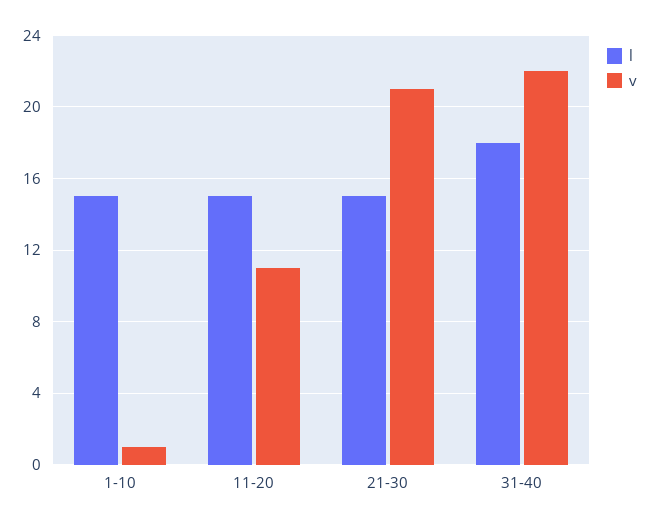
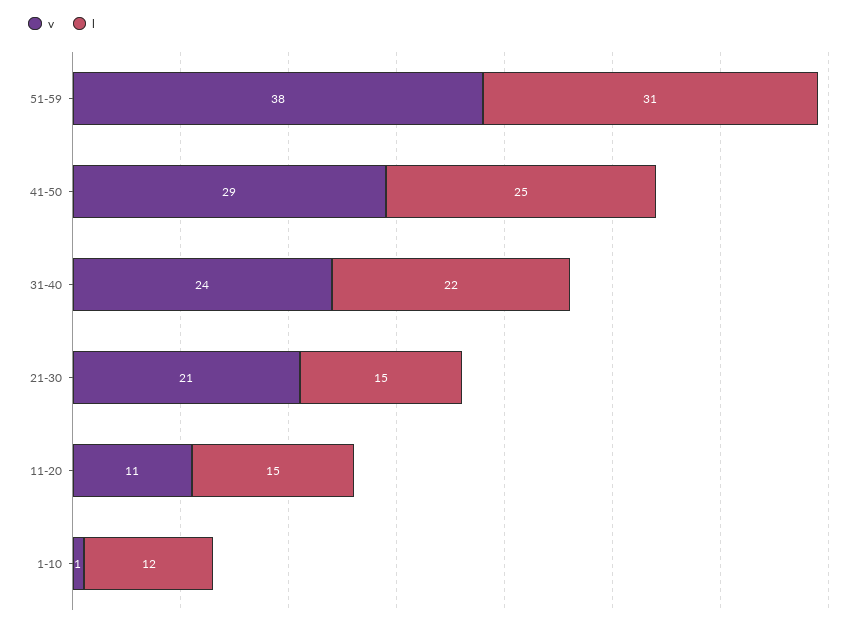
l, 1-10: 15 -> 12
l, 31-40: 18 -> 22
v, 31-40: 22 -> 24
v, 51-59: none -> 38
l, 51-59: none -> 31
v, 41-50: none -> 29
l, 41-50: none -> 25

